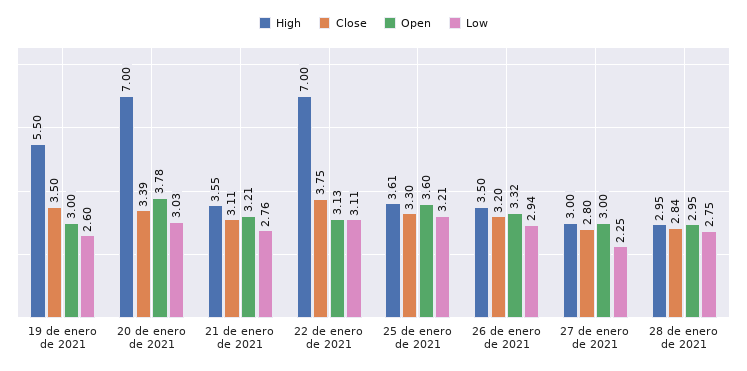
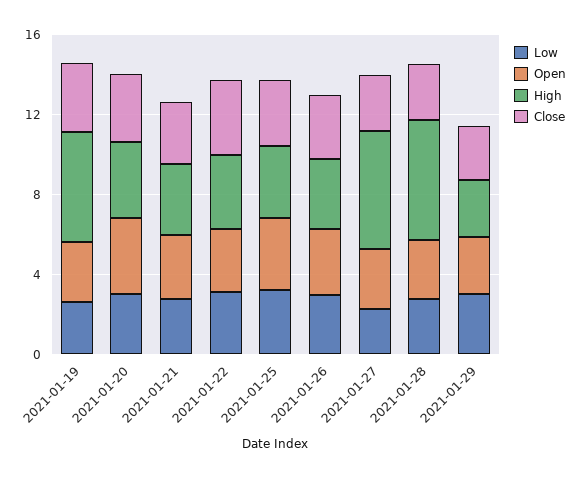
High, 20 de enero de 2021: 7 -> 4
High, 22 de enero de 2021: 7 -> 4
High, 27 de enero de 2021: 3 -> 6
High, 28 de enero de 2021: 2.95 -> 6
Low, 2021-01-29: none -> 3
Open, 2021-01-29: none -> 3
High, 2021-01-29: none -> 3
Close, 2021-01-29: none -> 3

